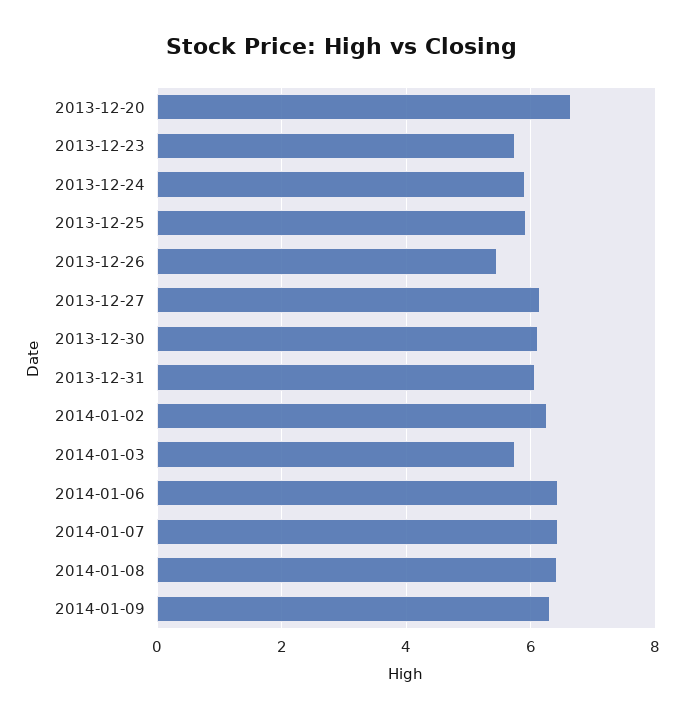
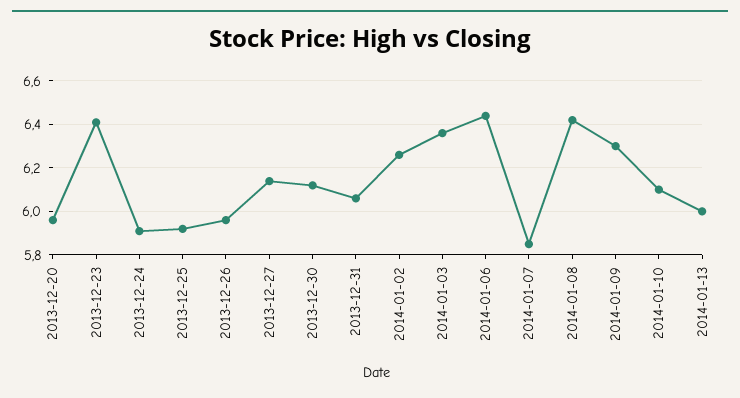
2013-12-20: 6.6 -> 5.95
2013-12-23: 5.8 -> 6.4
2013-12-26: 5.4 -> 5.95
2014-01-03: 5.8 -> 6.35
2014-01-07: 6.4 -> 5.85
2014-01-10: none -> 6.1
2014-01-13: none -> 6

